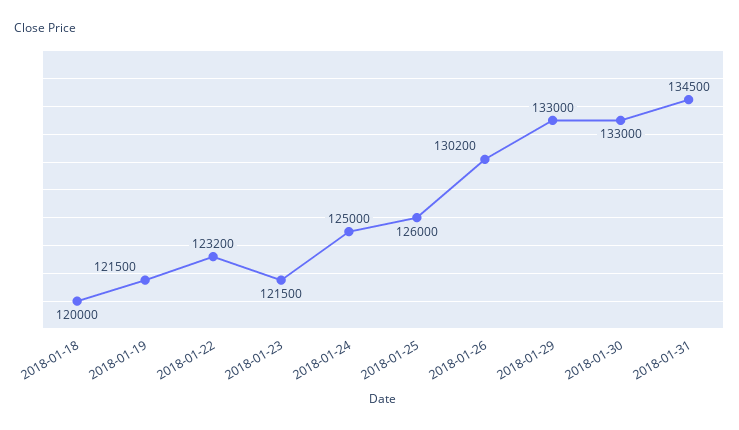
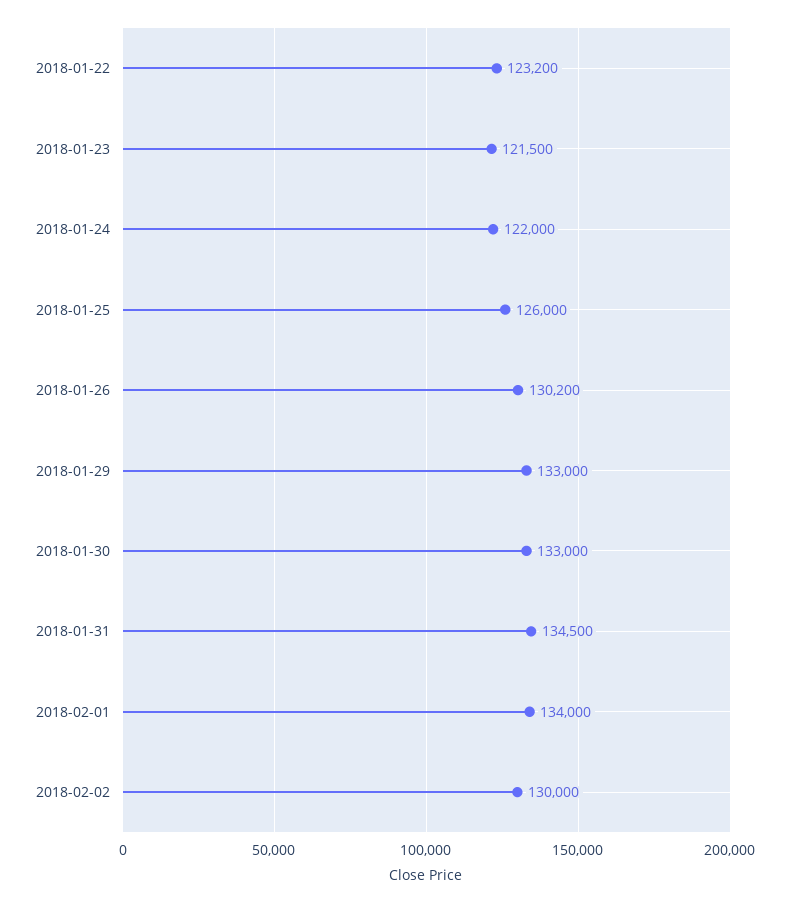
2018-01-18: 120000 -> none
2018-01-19: 121500 -> none
2018-01-24: 125000 -> 122000
2018-02-01: none -> 134000
2018-02-02: none -> 130000

